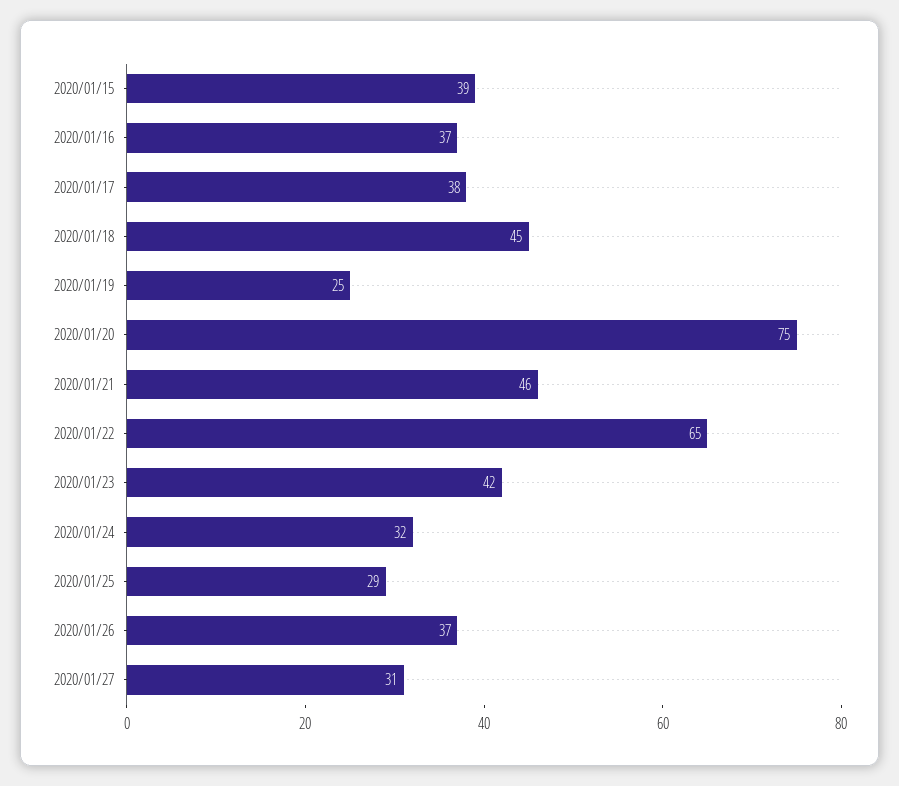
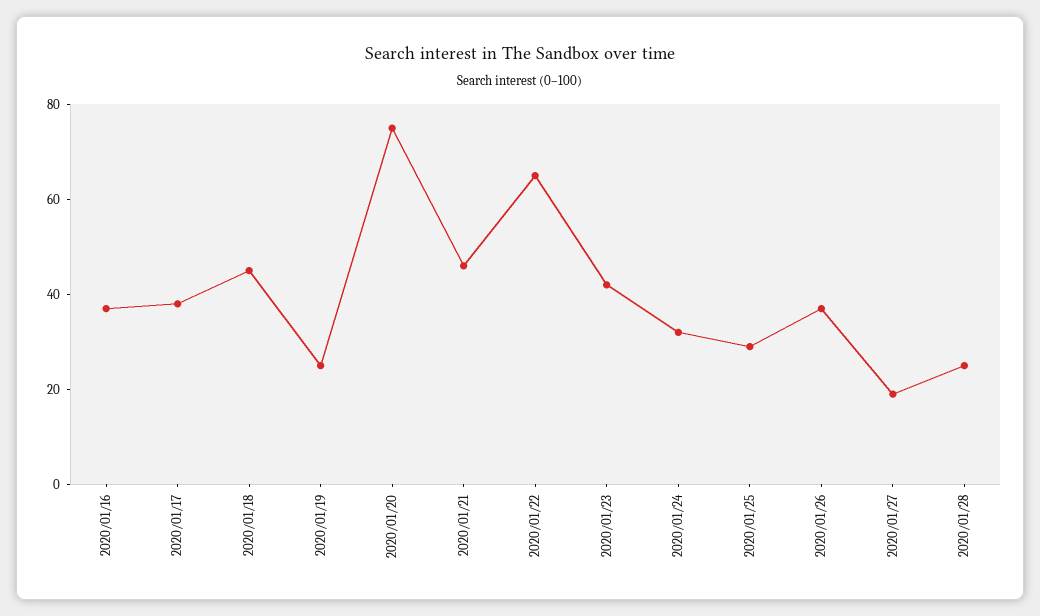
2020/01/15: 39 -> none
2020/01/27: 31 -> 20
2020/01/28: none -> 25

